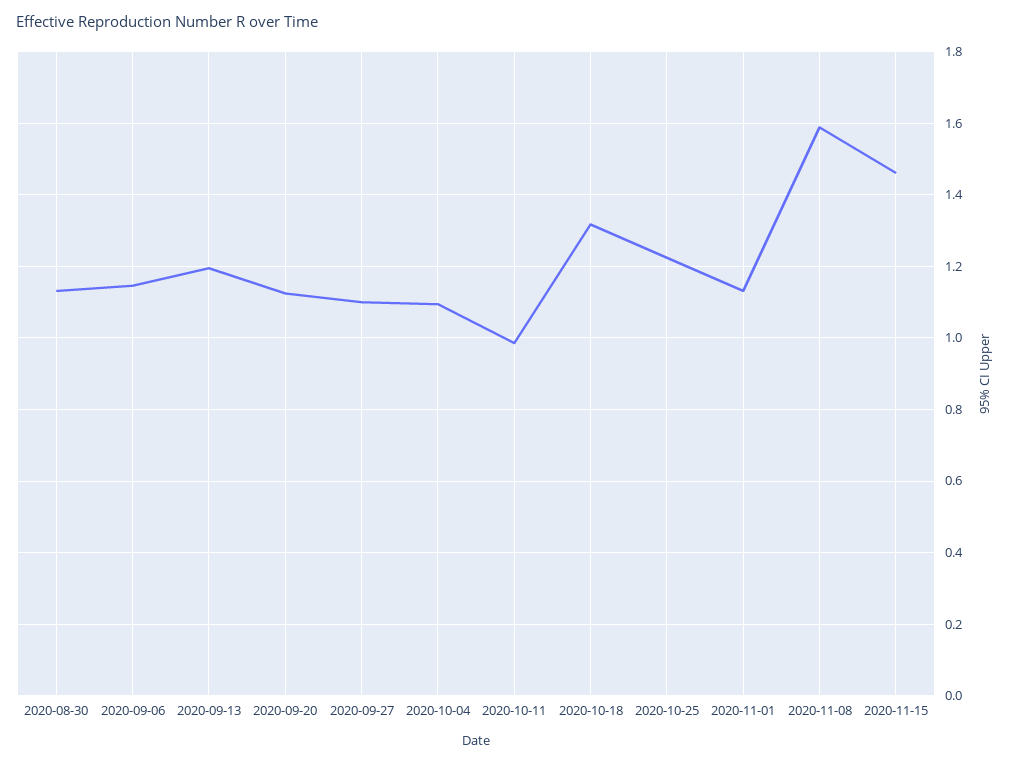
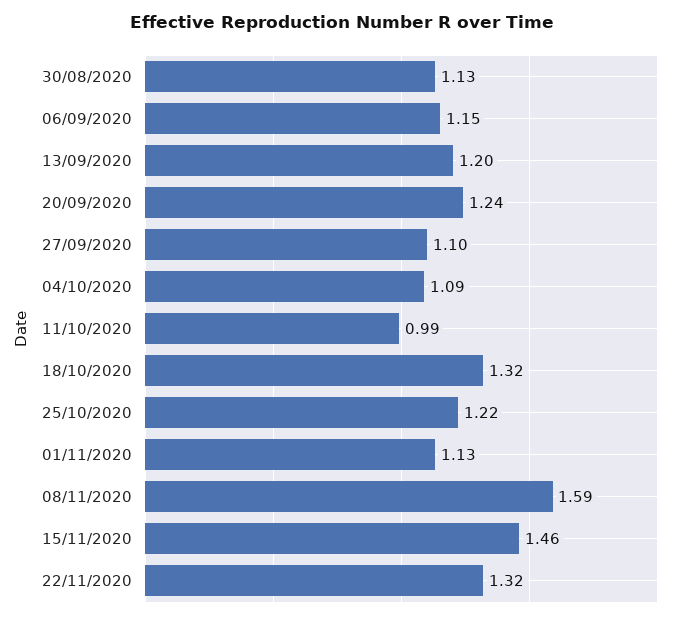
2020-09-20: 1.12 -> 1.24
22/11/2020: none -> 1.32

